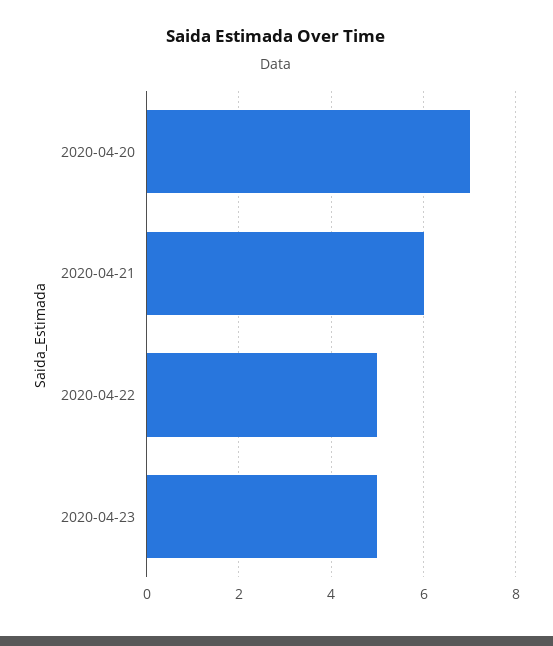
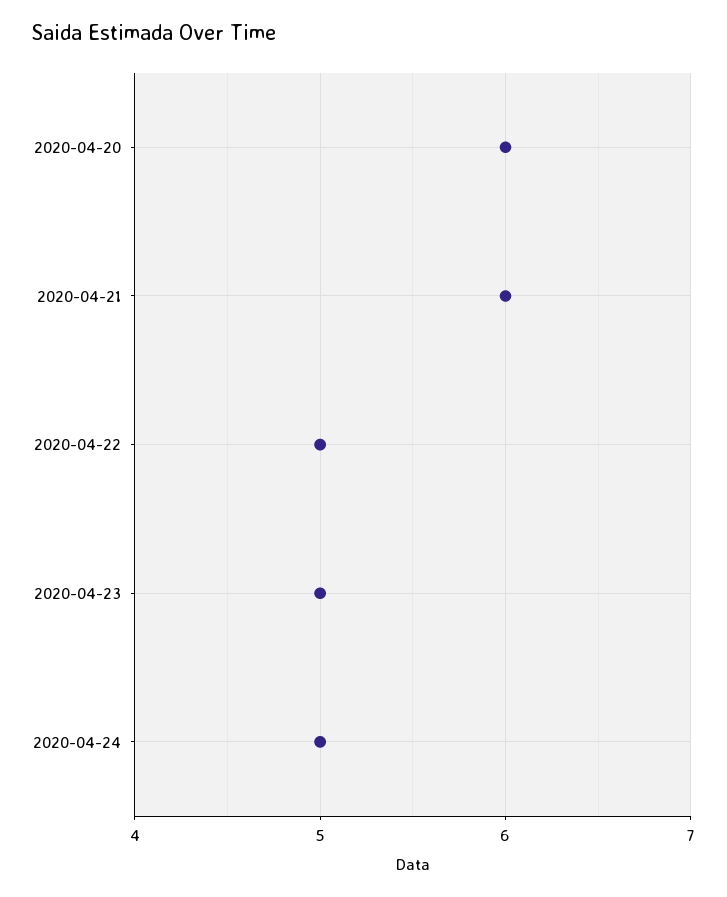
2020-04-20: 7 -> 6
2020-04-24: none -> 5

